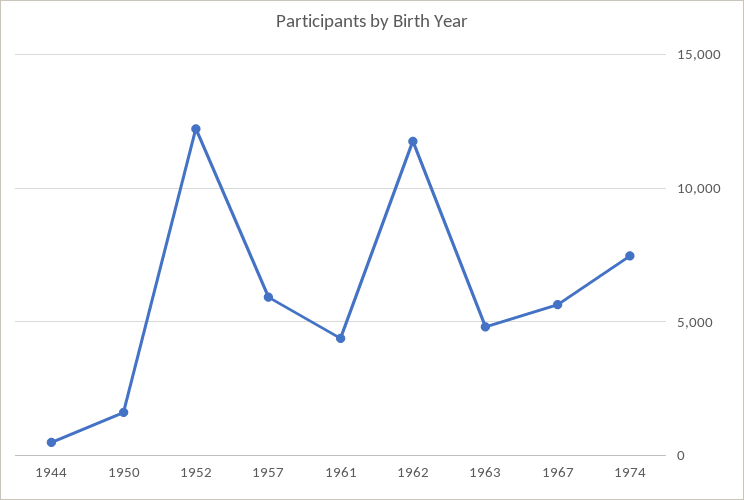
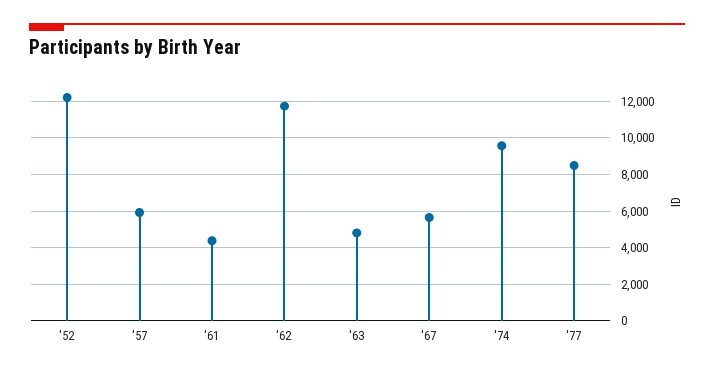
1944: 500 -> none
1950: 1500 -> none
1974: 7500 -> 9500
'77: none -> 8500

